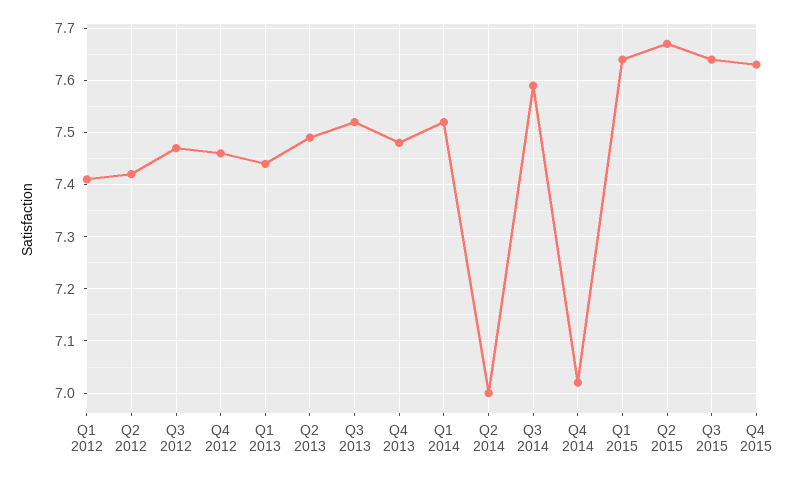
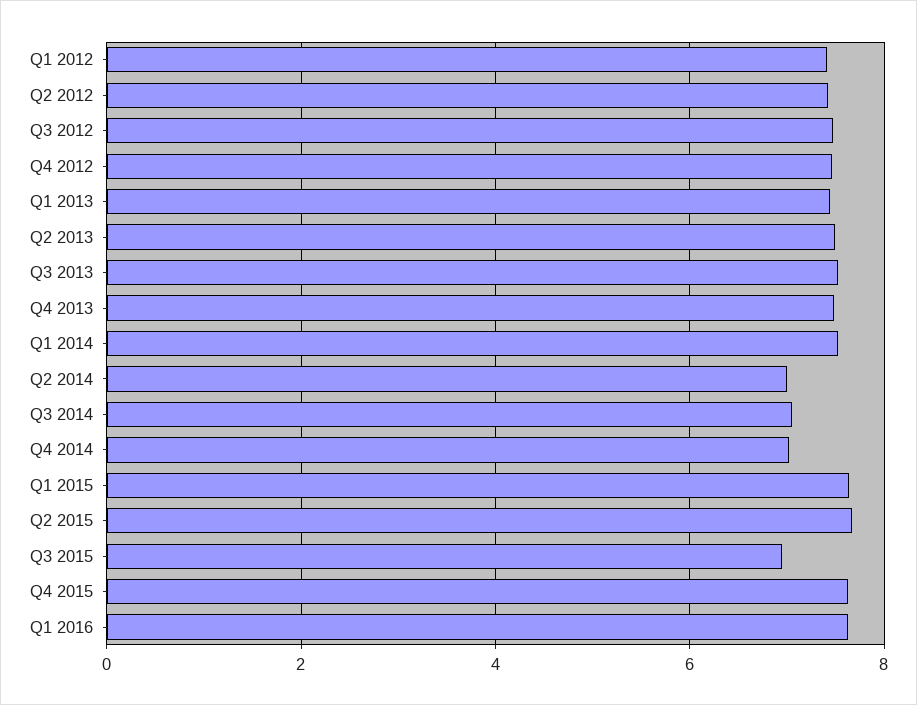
Q3 2014: 7.6 -> 7
Q3 2015: 7.65 -> 7
Q1 2016: none -> 7.6

